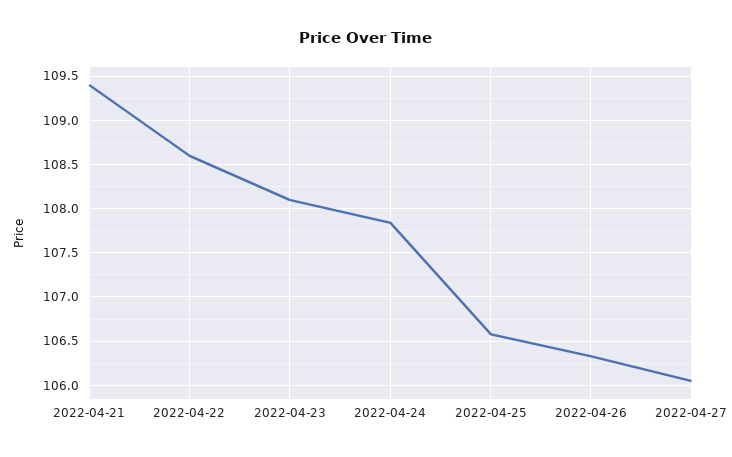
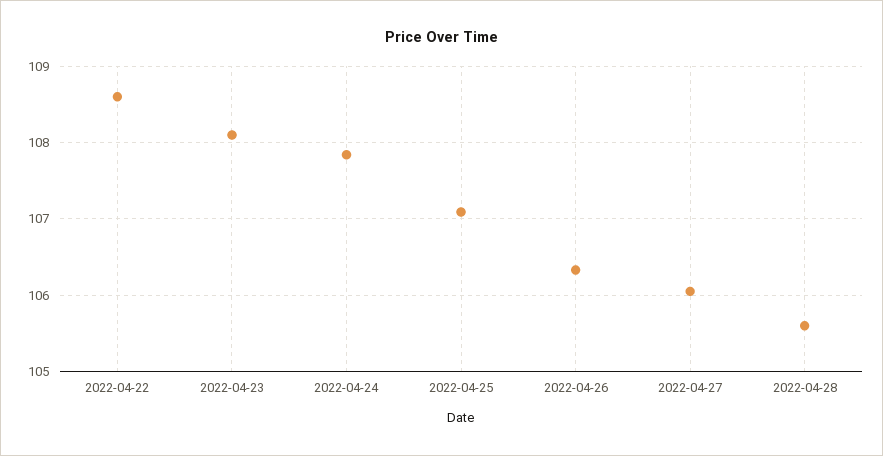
2022-04-21: 109.4 -> none
2022-04-25: 106.6 -> 107.1
2022-04-28: none -> 105.6

